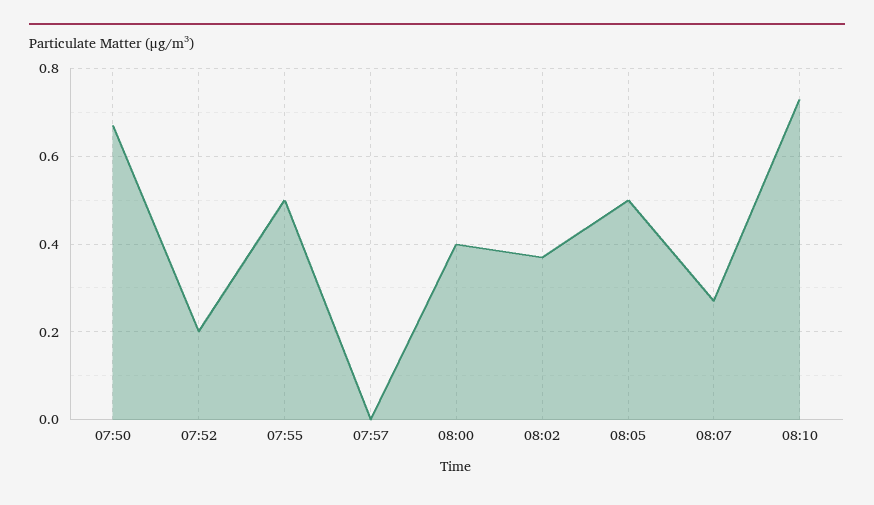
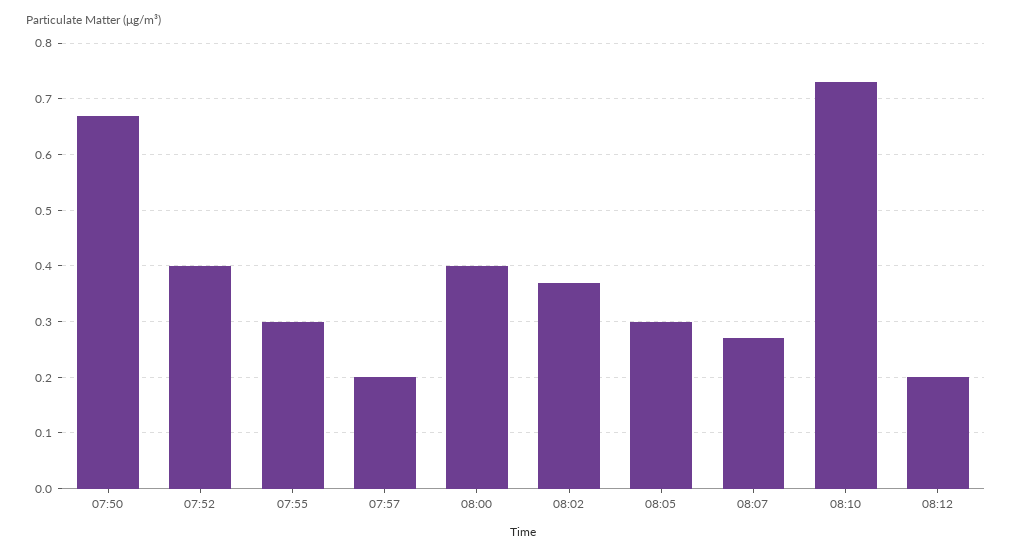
07:52: 0.2 -> 0.4
07:55: 0.5 -> 0.3
07:57: 0 -> 0.2
08:05: 0.5 -> 0.3
08:12: none -> 0.2

